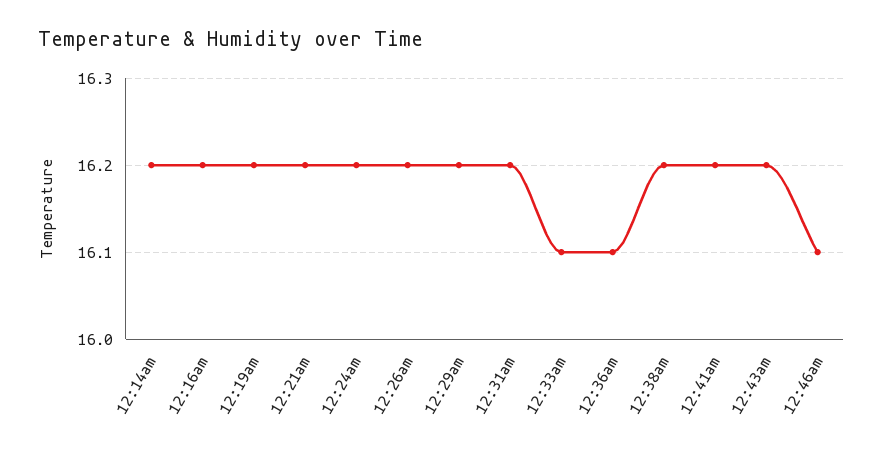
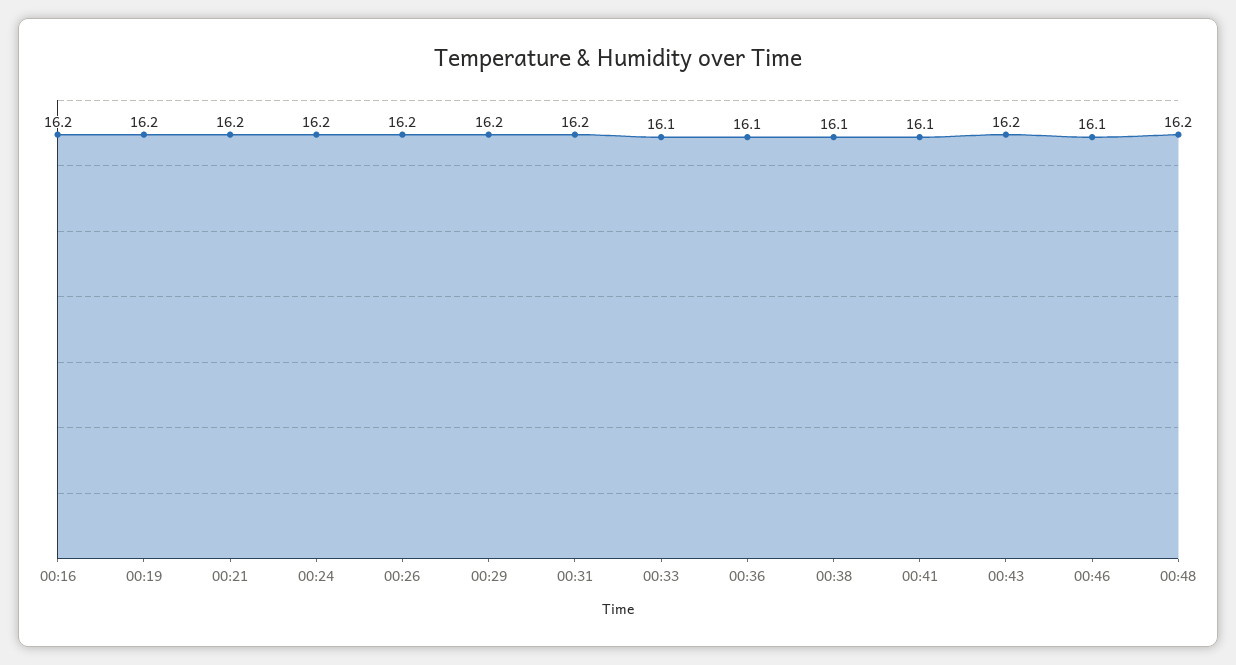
12:14am: 16.2 -> none
12:38am: 16.2 -> 16.1
12:41am: 16.2 -> 16.1
00:48: none -> 16.2

